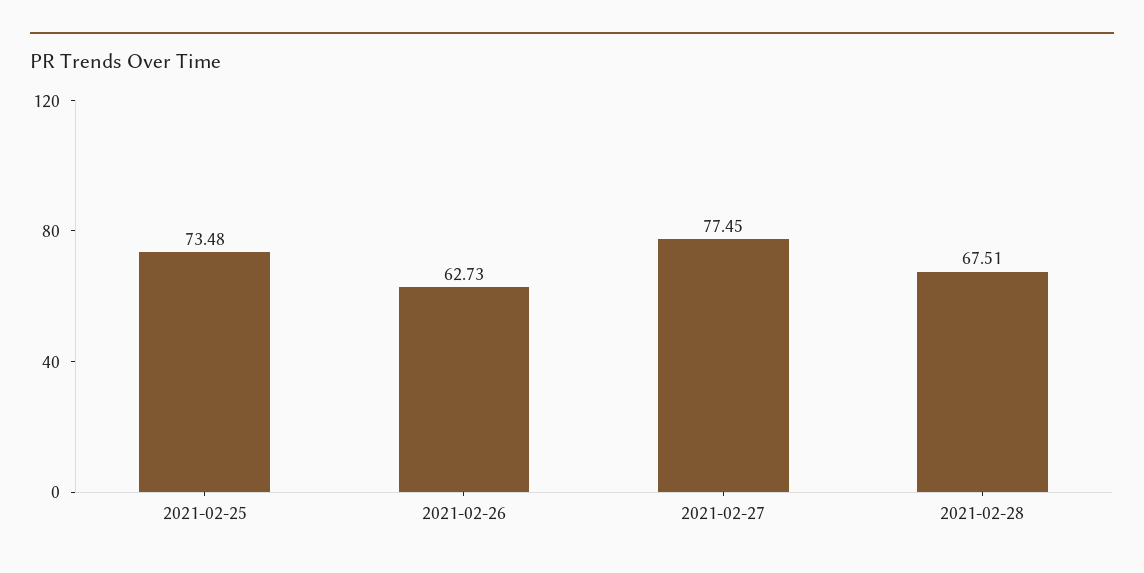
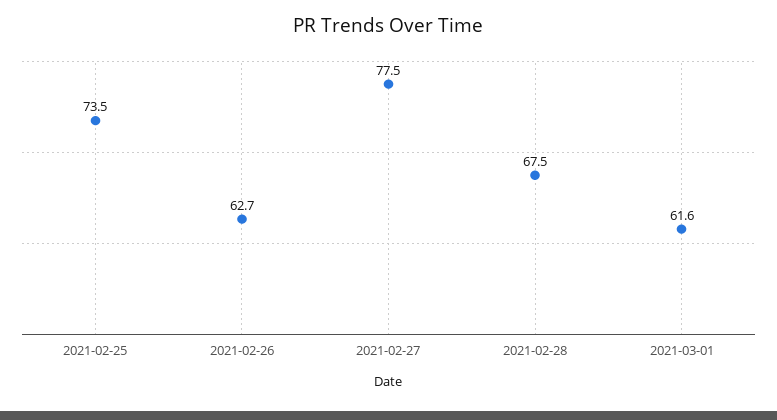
2021-03-01: none -> 61.6

